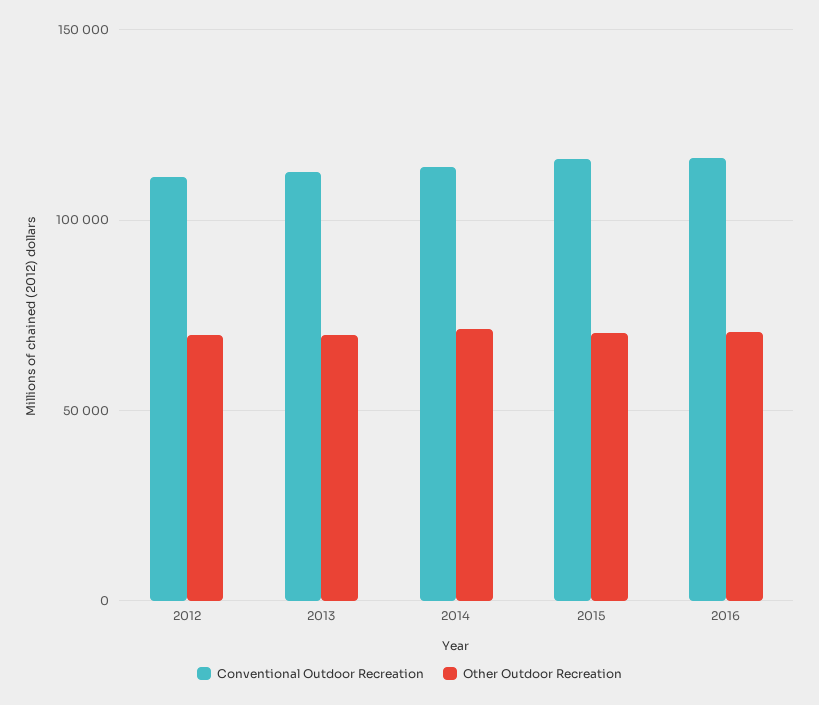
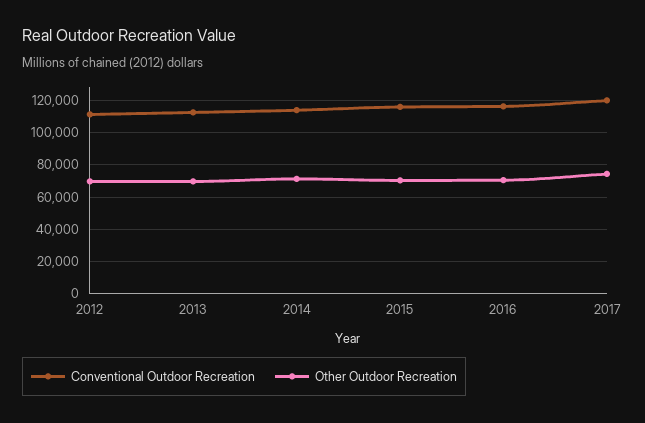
Conventional Outdoor Recreation, 2017: none -> 120000
Other Outdoor Recreation, 2017: none -> 75000

